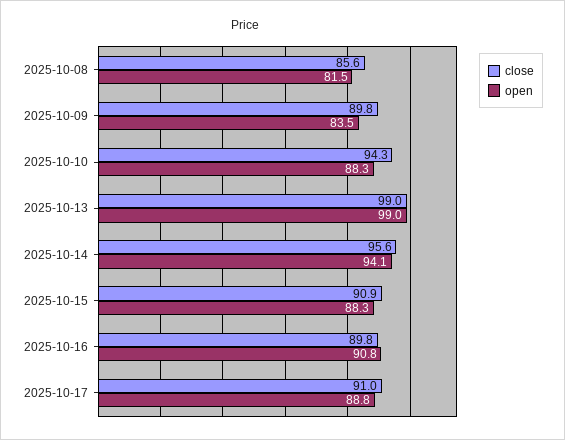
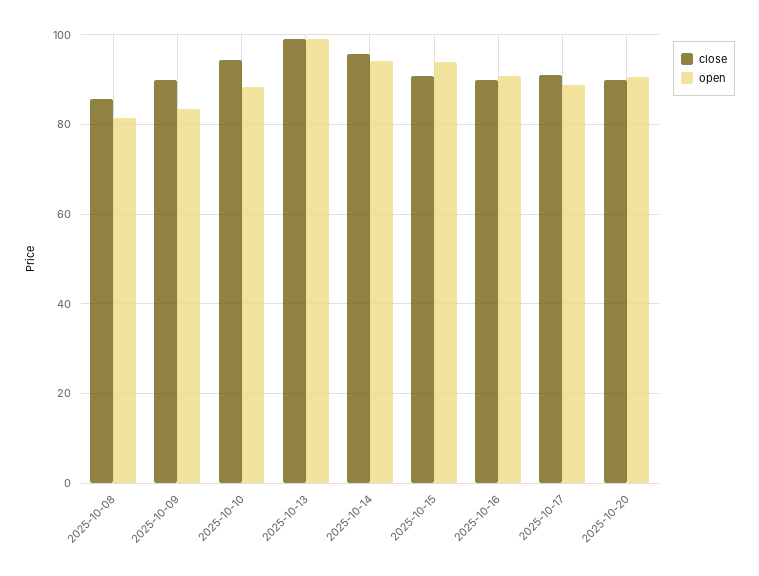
open, 2025-10-15: 88.3 -> 94
close, 2025-10-20: none -> 90
open, 2025-10-20: none -> 90

